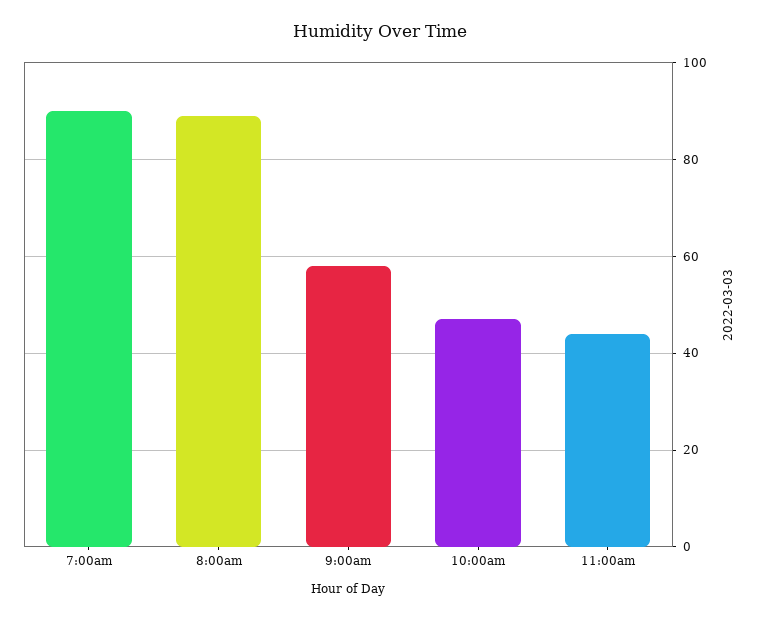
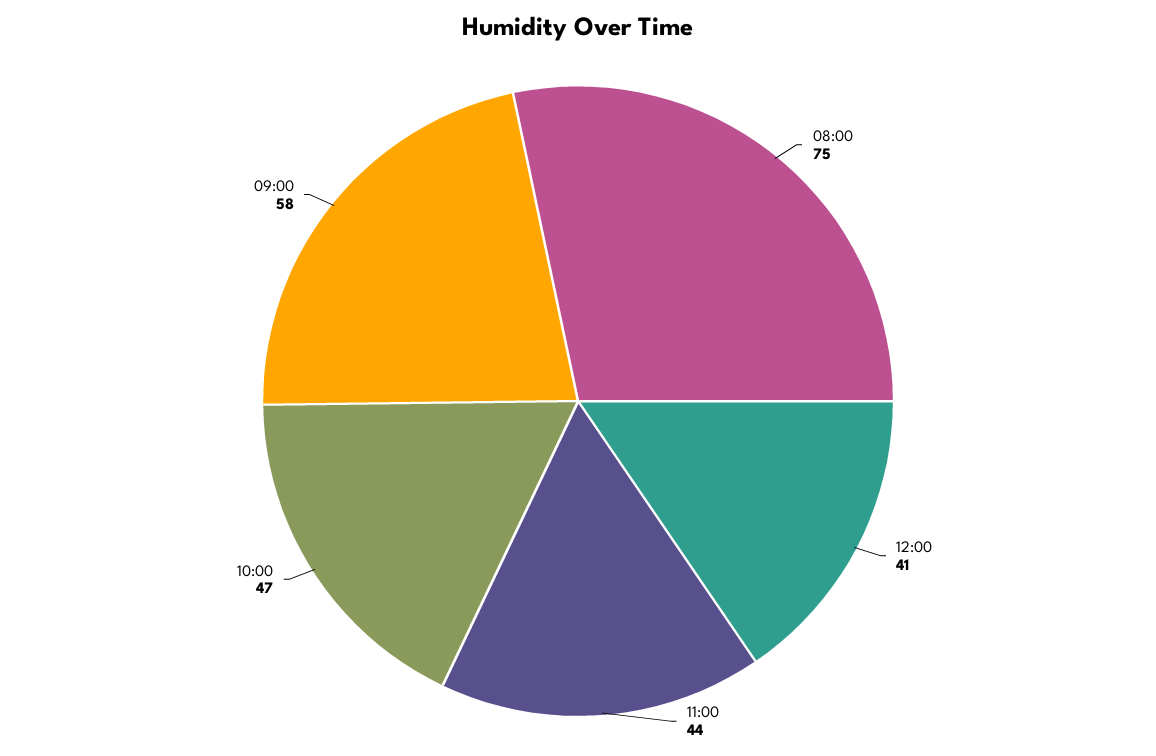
7:00am: 90 -> none
8:00am: 90 -> 75
12:00: none -> 41

